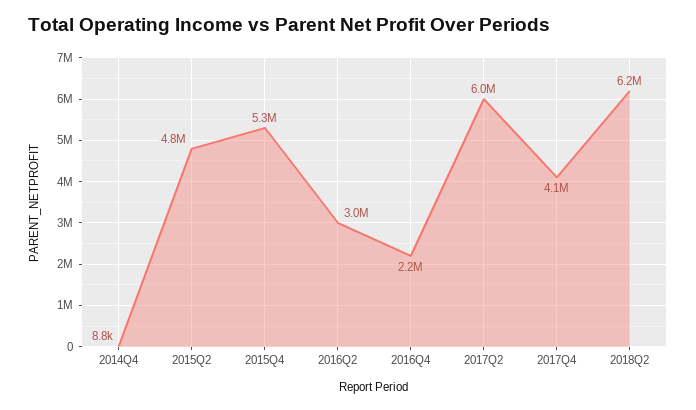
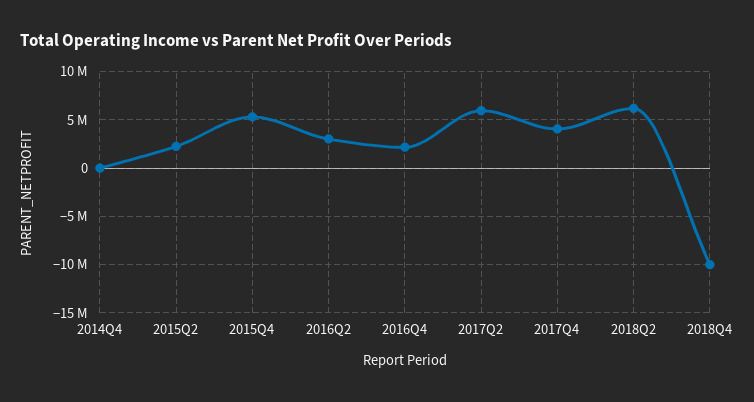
2015Q2: 4800000 -> 2000000
2018Q4: none -> -10000000

